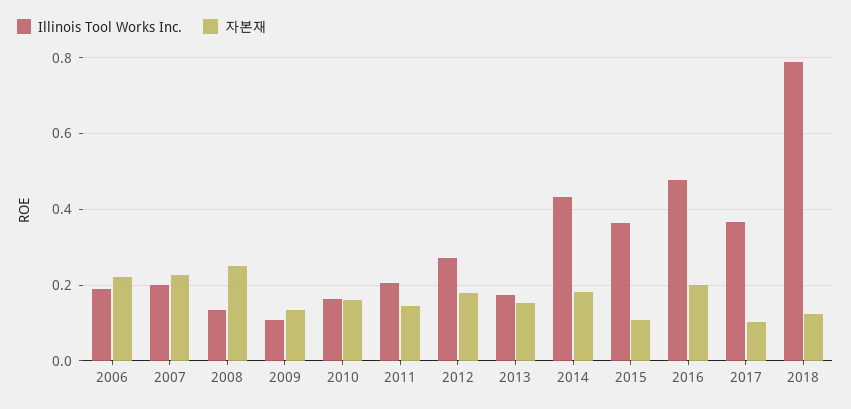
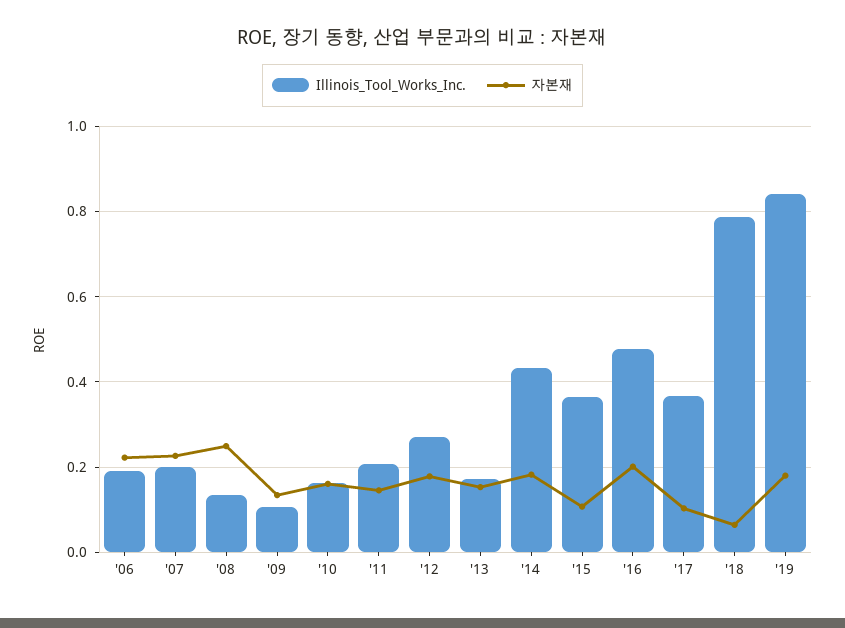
자본재, 2018: 0.12 -> 0.06
Illinois Tool Works Inc., '19: none -> 0.84
자본재, '19: none -> 0.18

